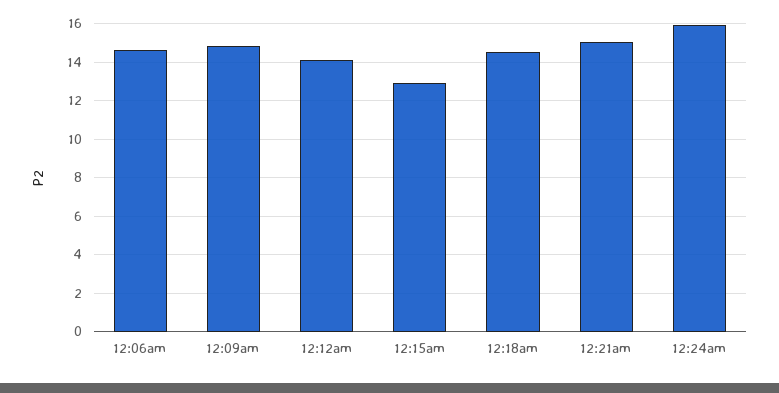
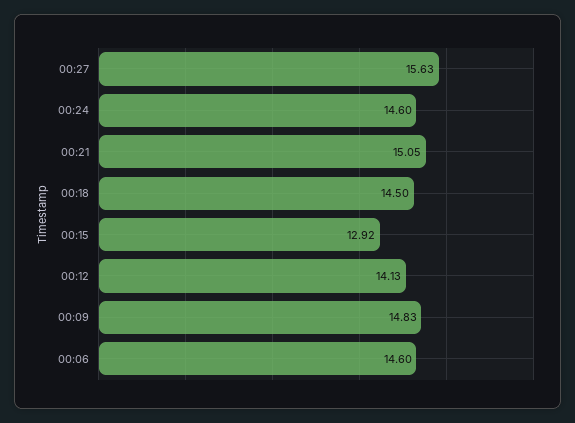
12:24am: 16 -> 14.6
00:27: none -> 15.63

